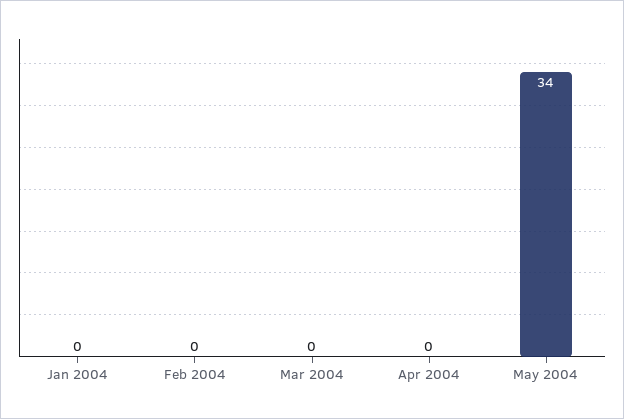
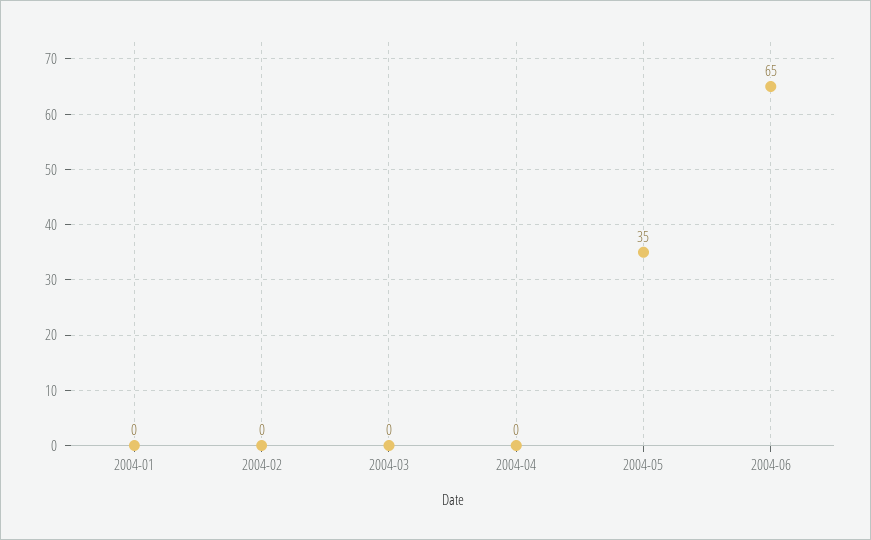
May 2004: 34 -> 35
2004-06: none -> 65

